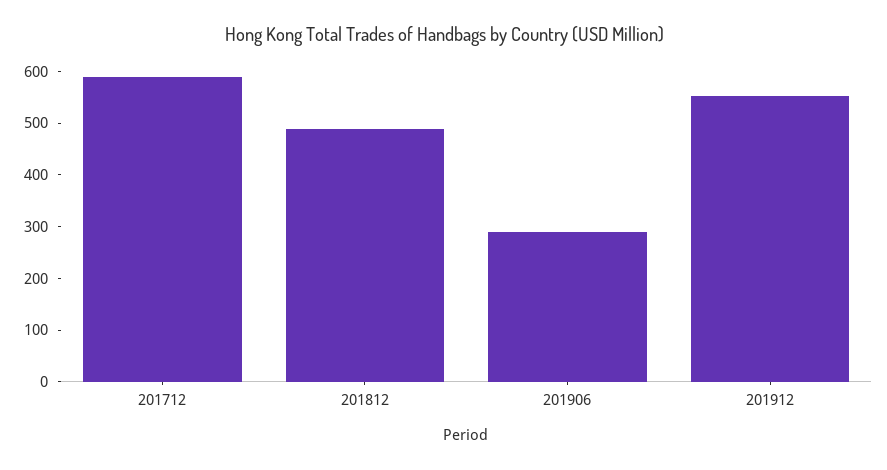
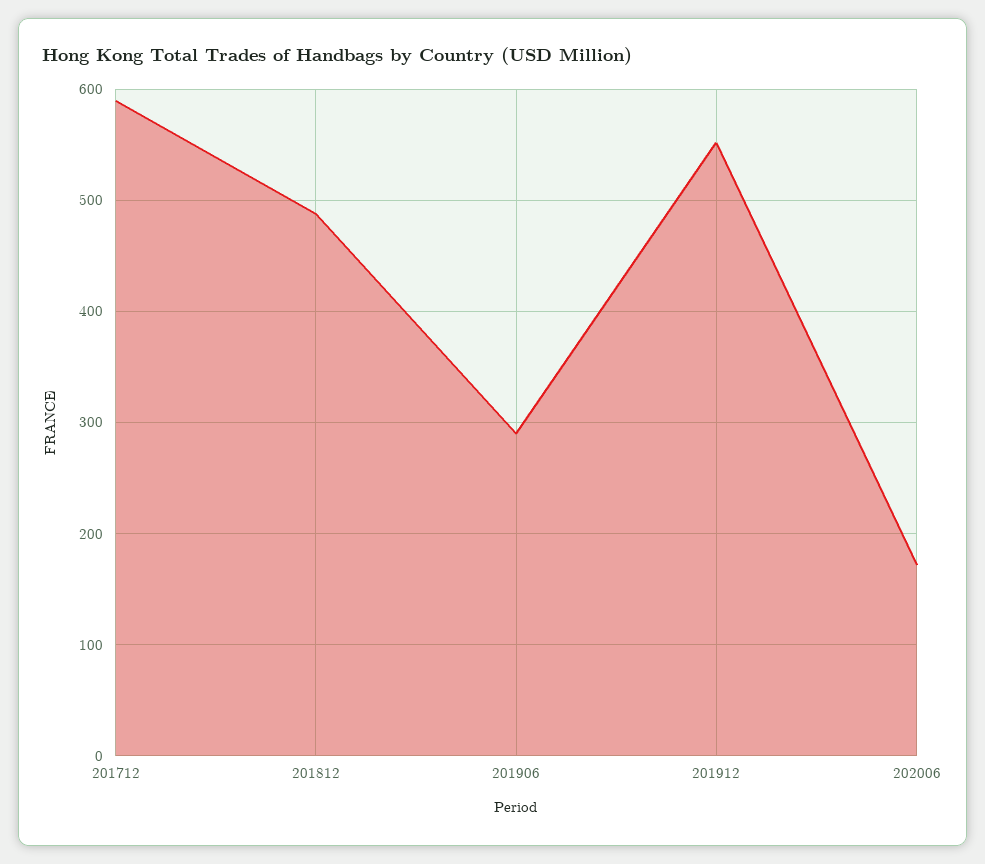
202006: none -> 170

